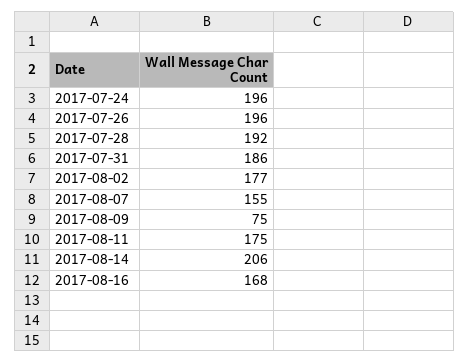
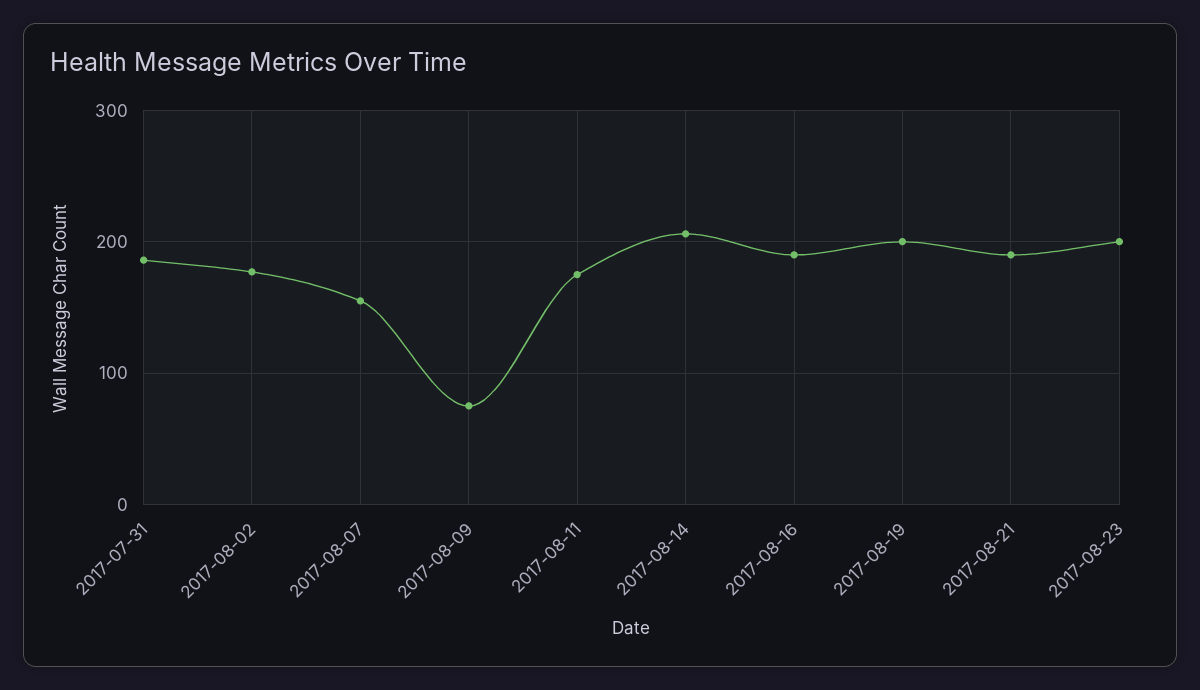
2017-07-24: 196 -> none
2017-07-26: 196 -> none
2017-07-28: 192 -> none
2017-08-16: 168 -> 190
2017-08-19: none -> 200
2017-08-21: none -> 190
2017-08-23: none -> 200

